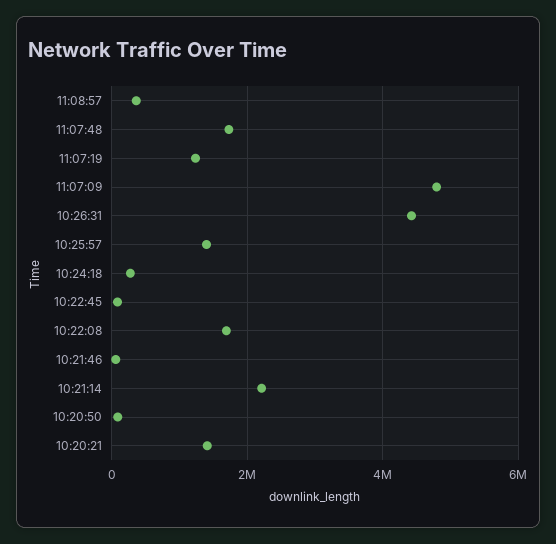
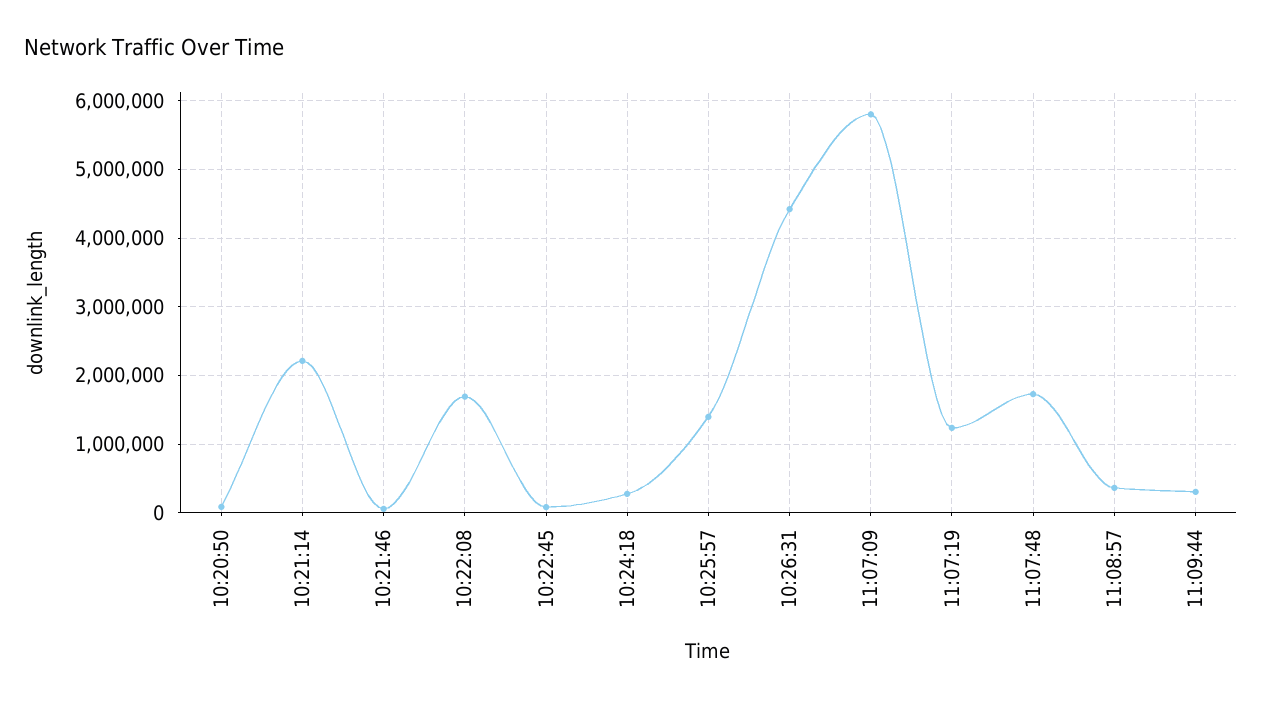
11:07:09: 4800000 -> 5800000
10:20:21: 1400000 -> none
11:09:44: none -> 300000

